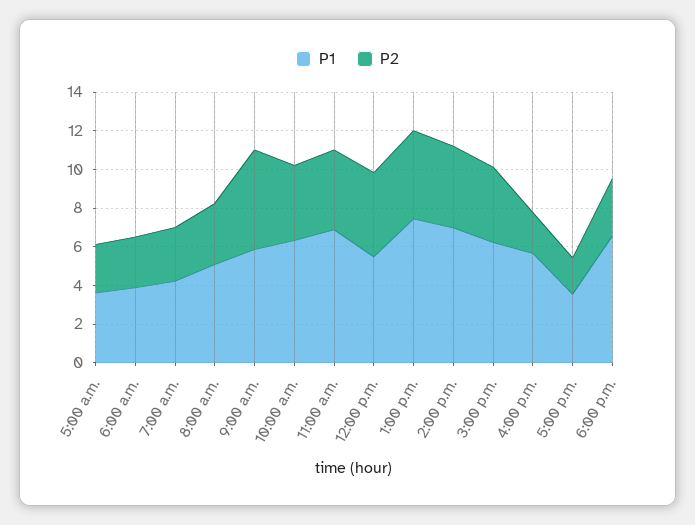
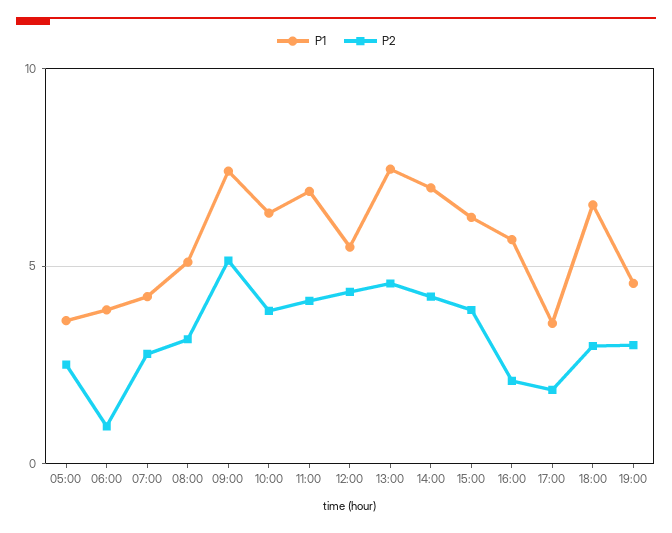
P2, 6:00 a.m.: 2.5 -> 1
P1, 9:00 a.m.: 6 -> 7.5
P1, 19:00: none -> 4.5
P2, 19:00: none -> 3

